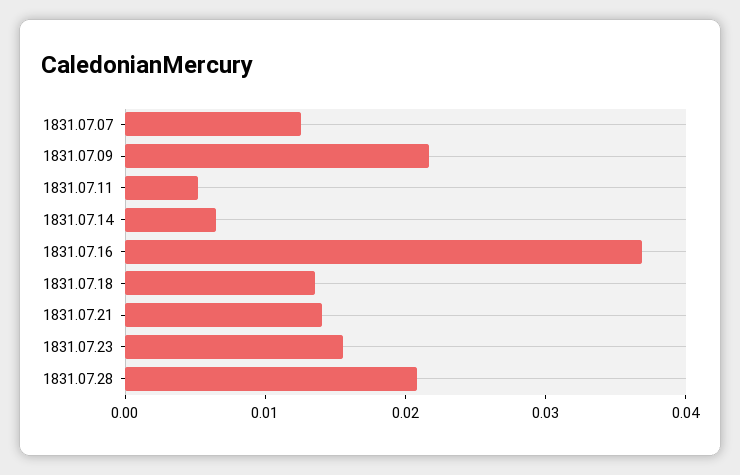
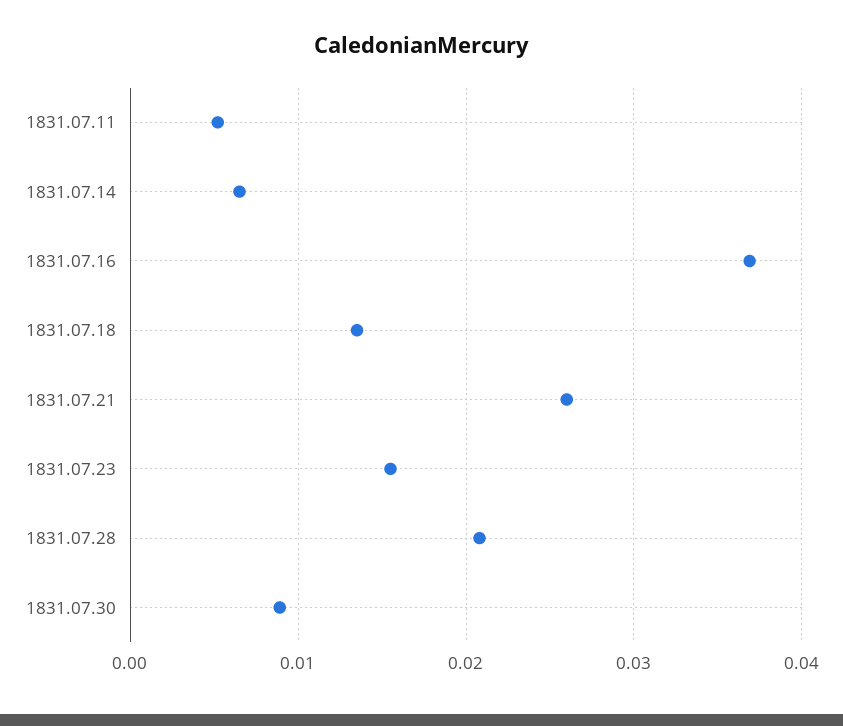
1831.07.07: 0.012 -> none
1831.07.09: 0.022 -> none
1831.07.21: 0.014 -> 0.026
1831.07.30: none -> 0.009

